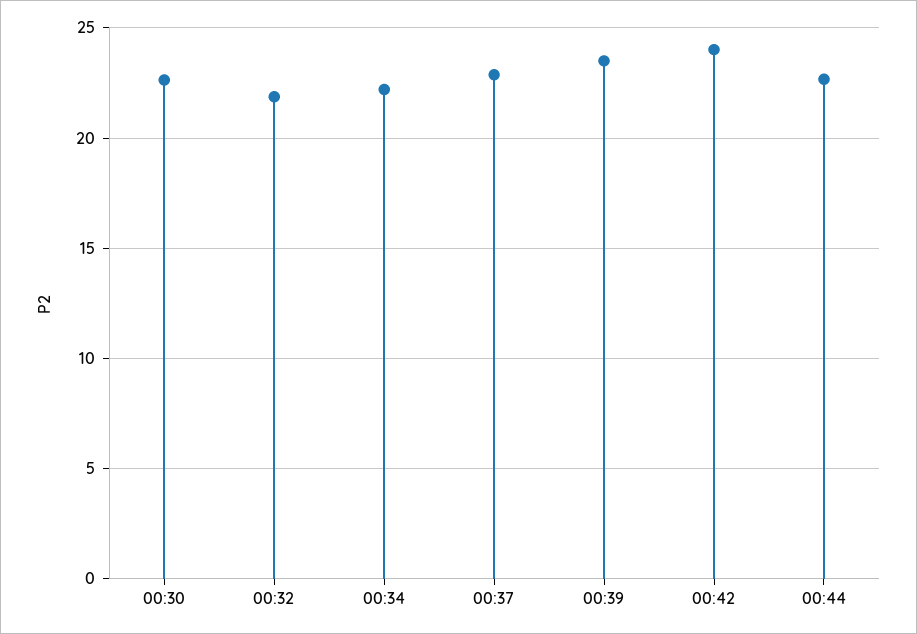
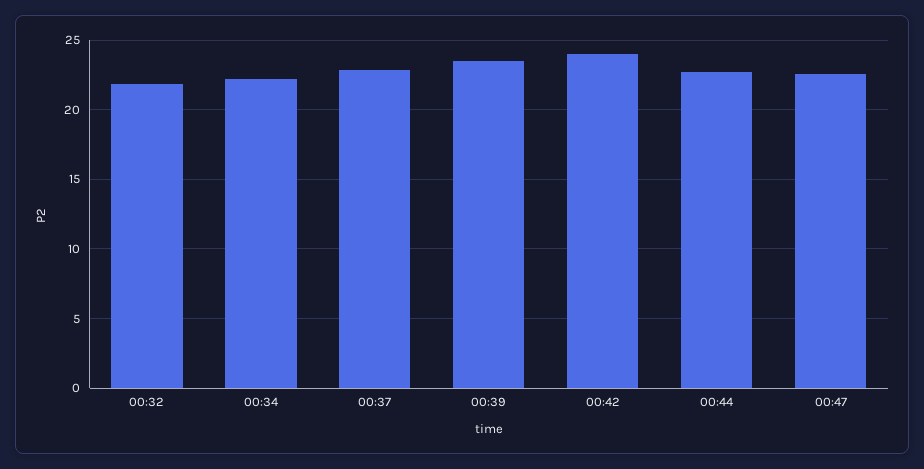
00:30: 22.5 -> none
00:47: none -> 22.5

